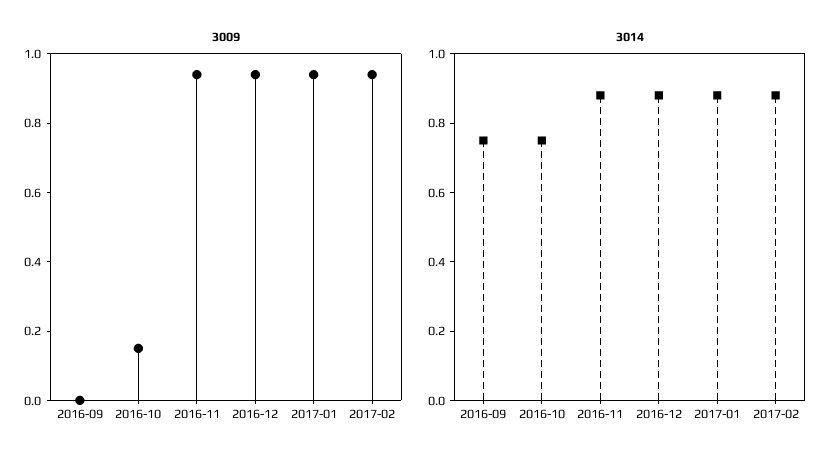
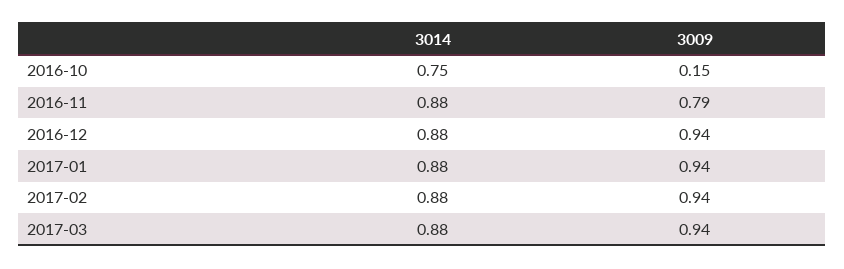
3009, 2016-09: 0 -> none
3009, 2016-11: 0.95 -> 0.79
3014, 2016-09: 0.75 -> none
3014, 2017-03: none -> 0.88
3009, 2017-03: none -> 0.94

